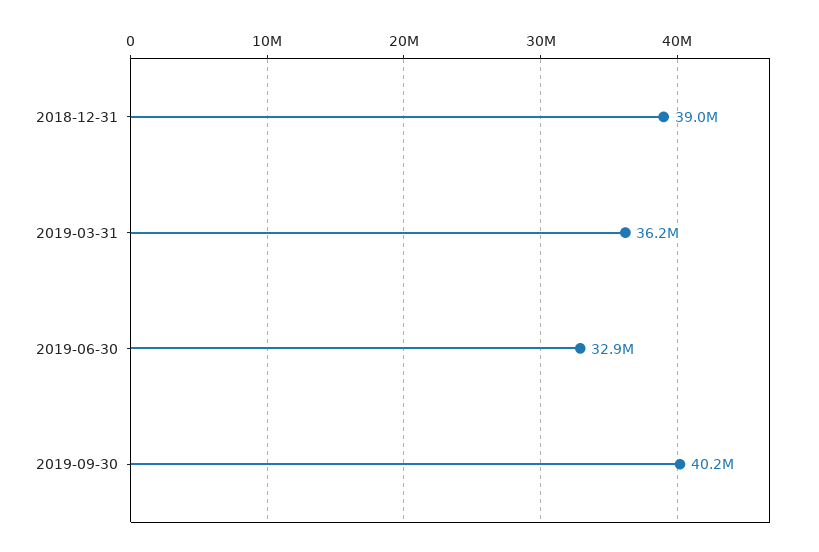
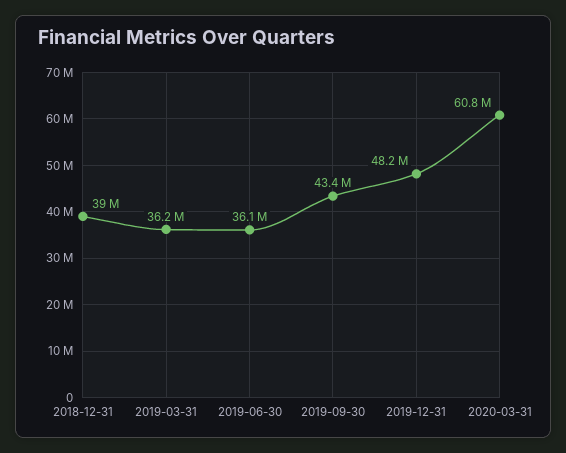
2019-06-30: 32900000 -> 36100000
2019-09-30: 40200000 -> 43400000
2019-12-31: none -> 48200000
2020-03-31: none -> 60800000

